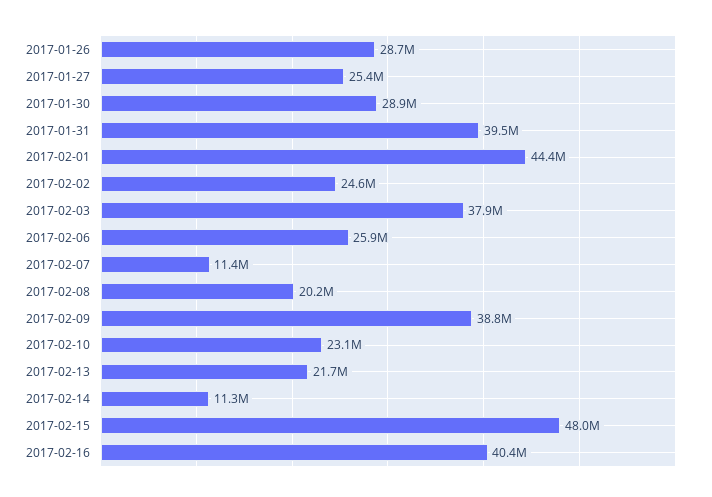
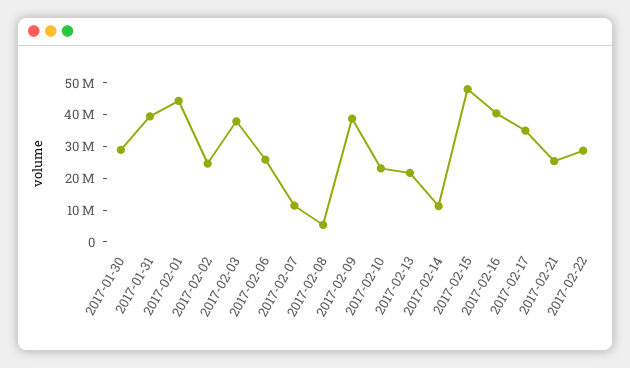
2017-01-26: 28700000 -> none
2017-01-27: 25400000 -> none
2017-02-08: 20200000 -> 5000000
2017-02-17: none -> 35000000
2017-02-21: none -> 25000000
2017-02-22: none -> 30000000

